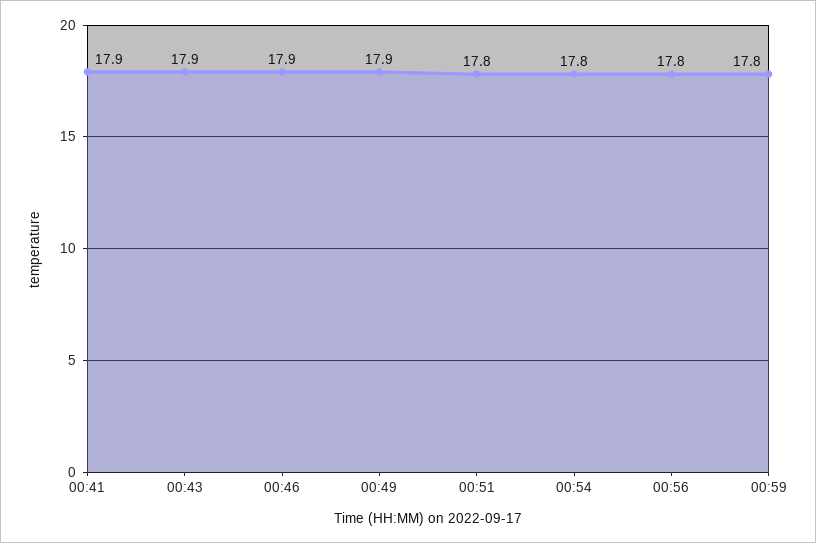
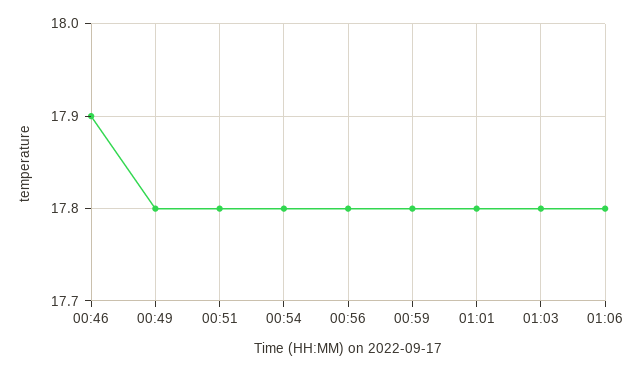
00:41: 17.9 -> none
00:43: 17.9 -> none
00:49: 17.9 -> 17.8
01:01: none -> 17.8
01:03: none -> 17.8
01:06: none -> 17.8

